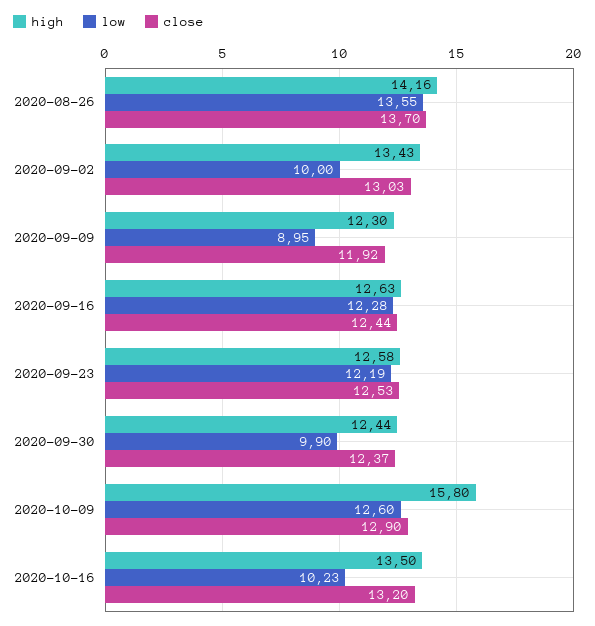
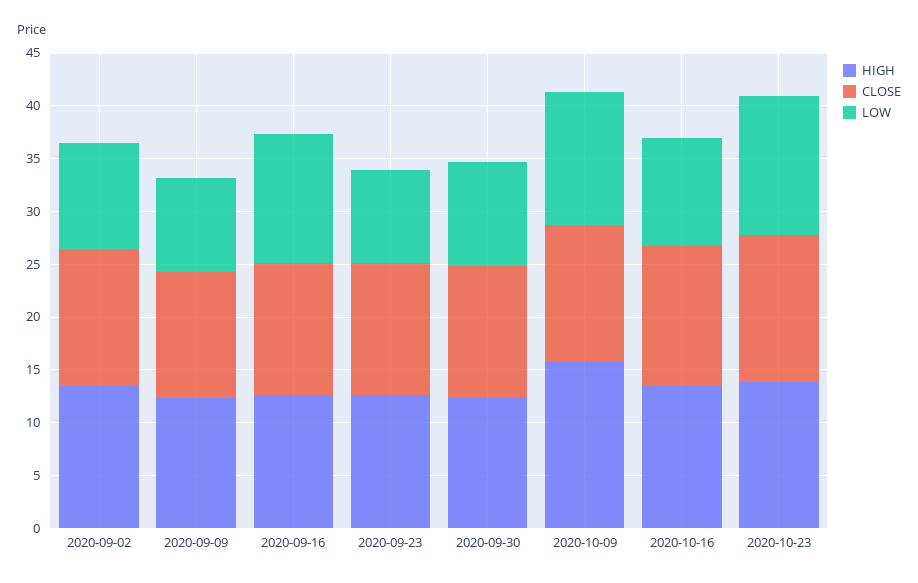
high, 2020-08-26: 14.16 -> none
low, 2020-08-26: 13.55 -> none
close, 2020-08-26: 13.7 -> none
low, 2020-09-23: 12.19 -> 9
high, 2020-10-23: none -> 14
close, 2020-10-23: none -> 14
low, 2020-10-23: none -> 13

